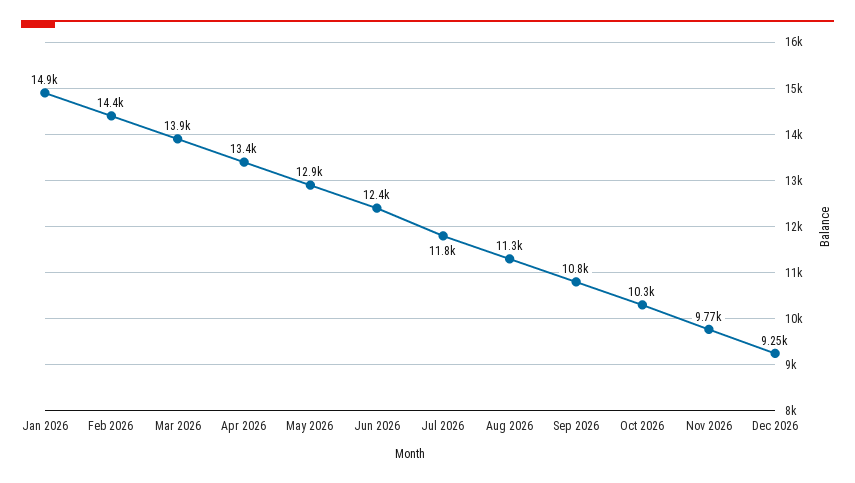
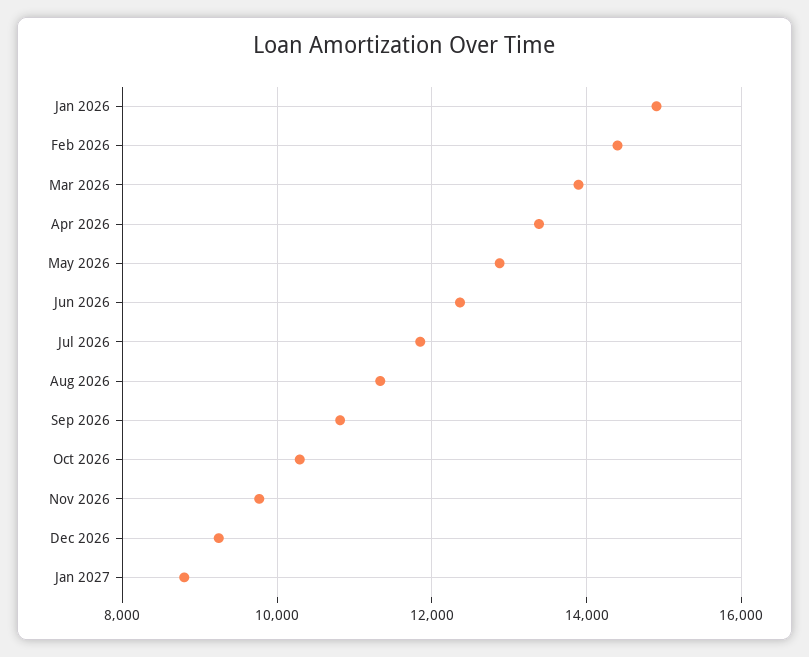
Jan 2027: none -> 8800

